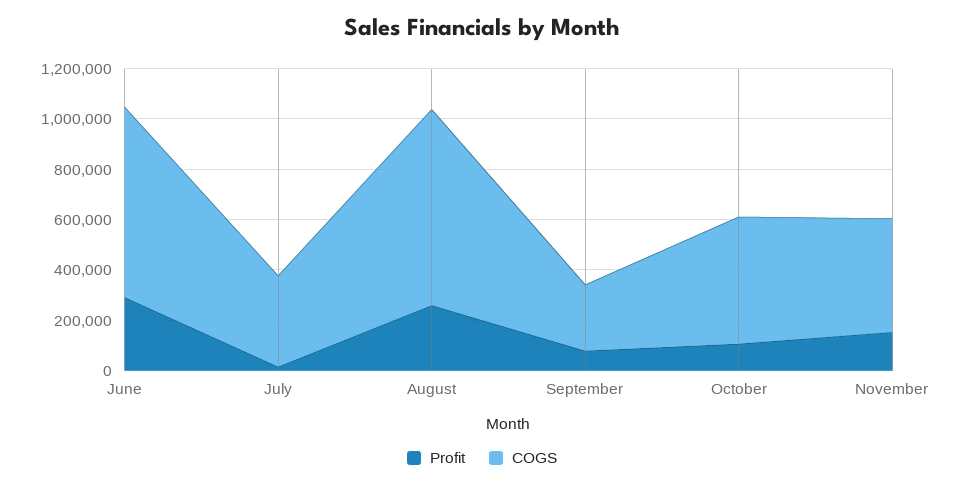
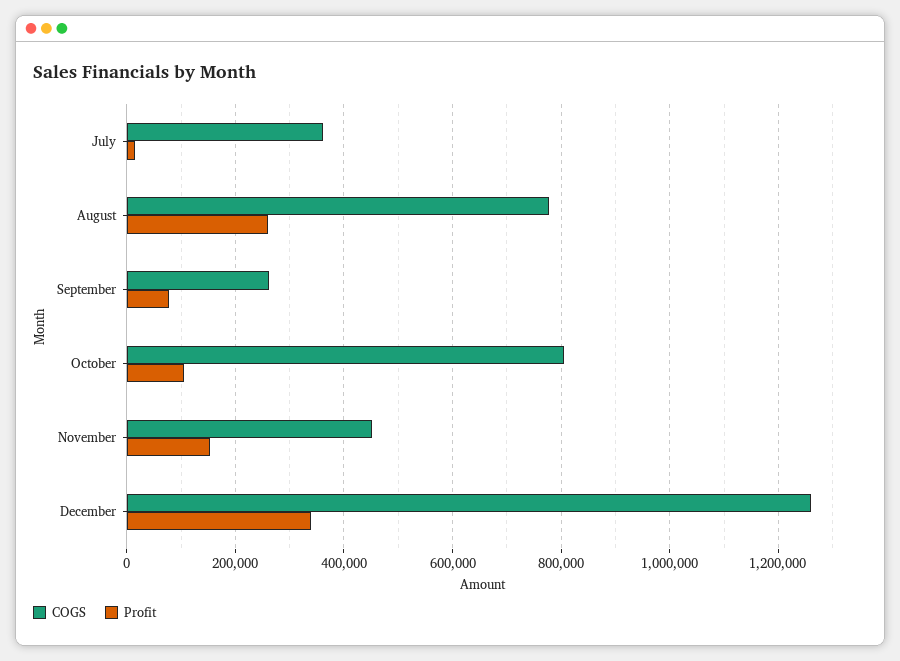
Profit, June: 300000 -> none
COGS, June: 750000 -> none
COGS, October: 500000 -> 800000
COGS, December: none -> 1260000
Profit, December: none -> 340000

